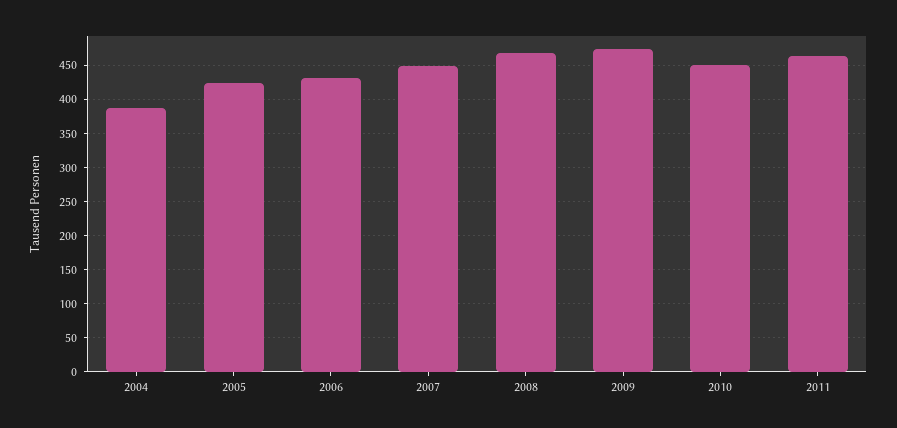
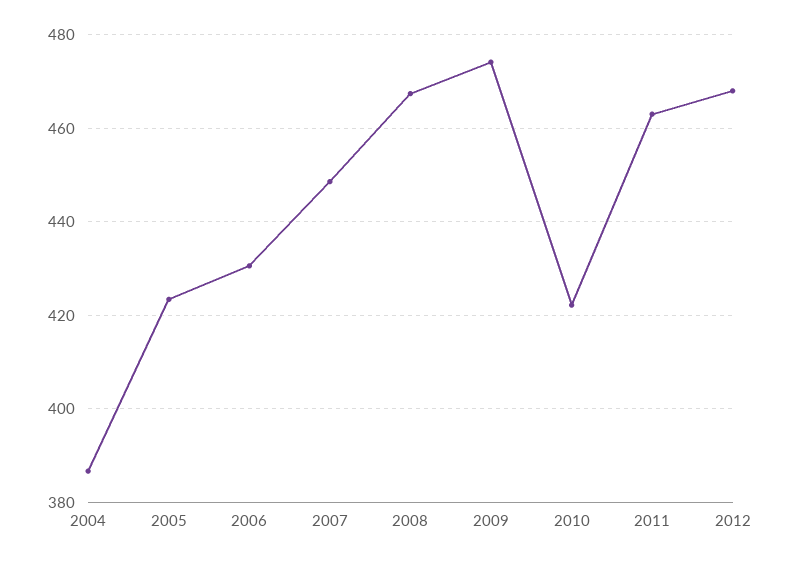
2010: 450 -> 422
2012: none -> 468

